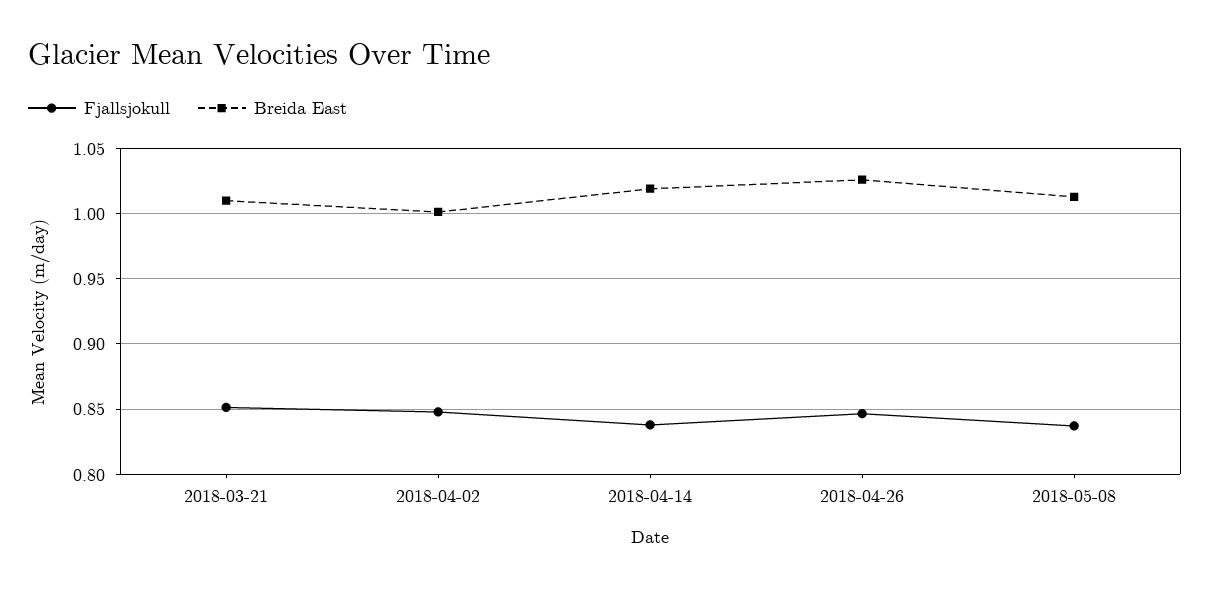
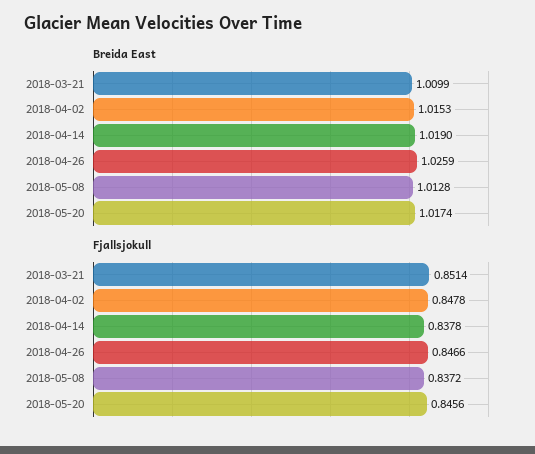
Breida East, 2018-04-02: 1 -> 1.0153
Breida East, 2018-05-20: none -> 1.0174
Fjallsjokull, 2018-05-20: none -> 0.8456

